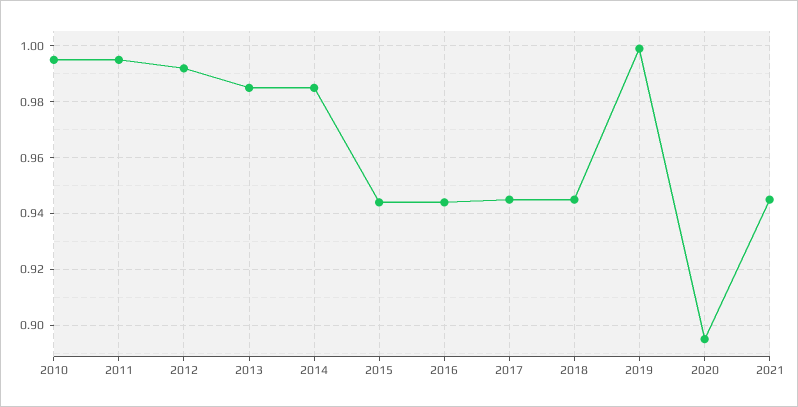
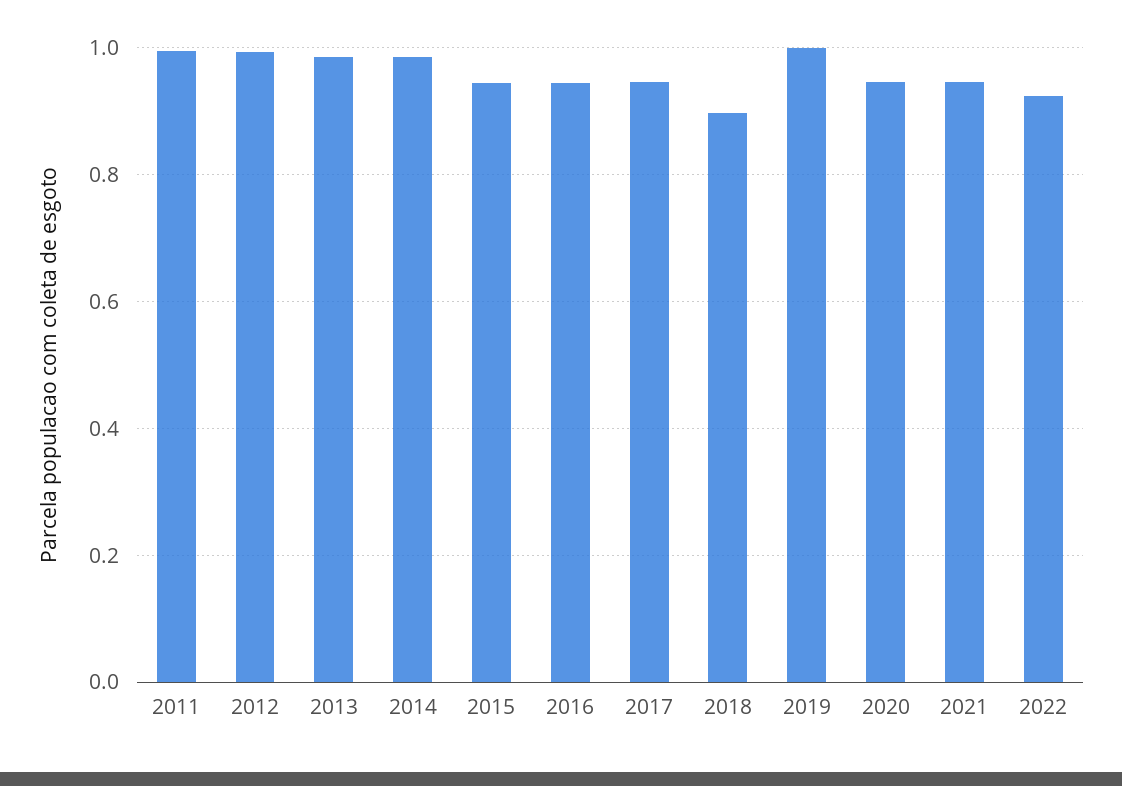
2010: 0.995 -> none
2018: 0.945 -> 0.9
2020: 0.895 -> 0.94
2022: none -> 0.92

